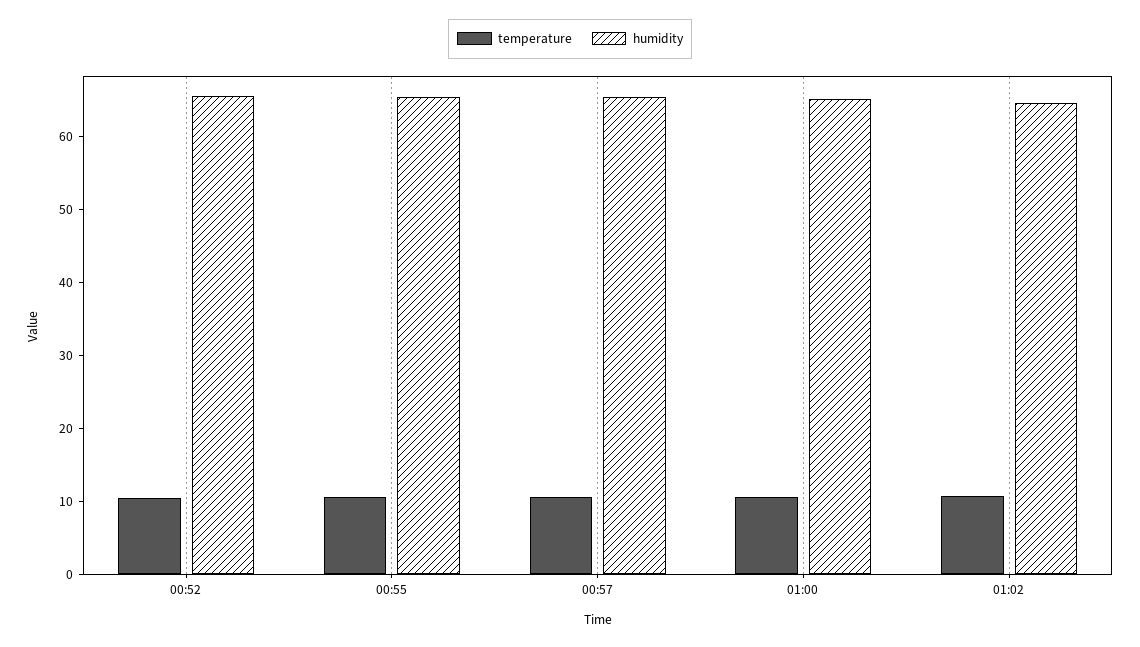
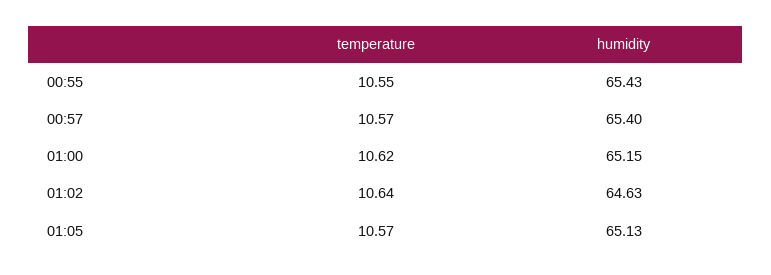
temperature, 00:52: 10 -> none
humidity, 00:52: 66 -> none
temperature, 01:05: none -> 10.57
humidity, 01:05: none -> 65.13

